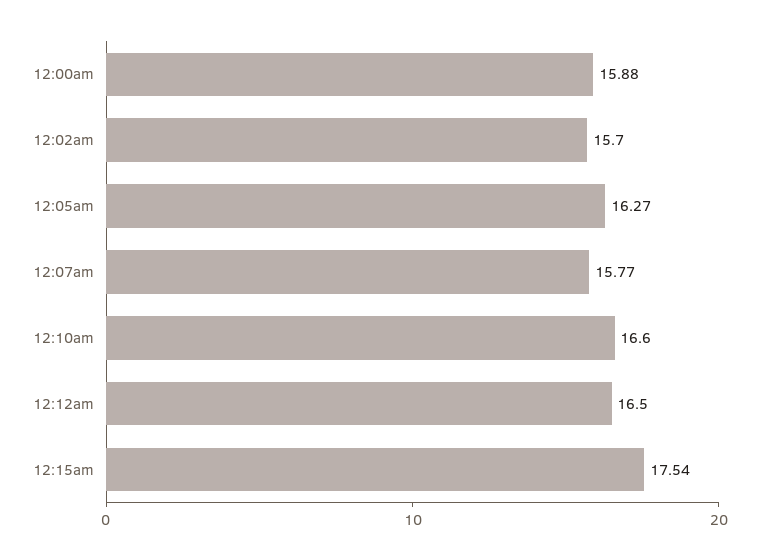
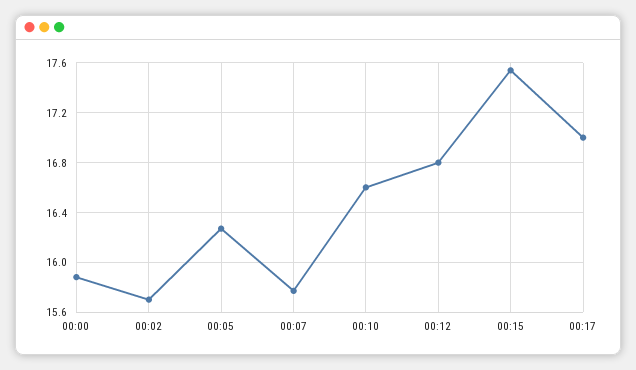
12:12am: 16.5 -> 16.8
00:17: none -> 17

